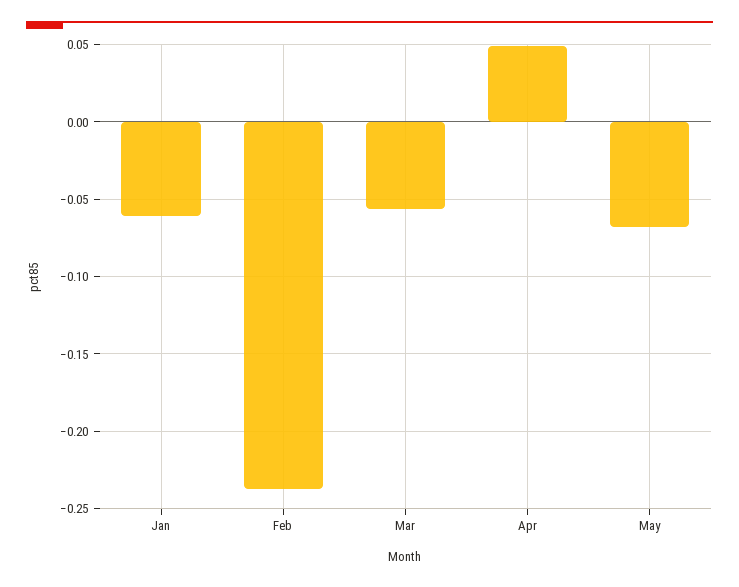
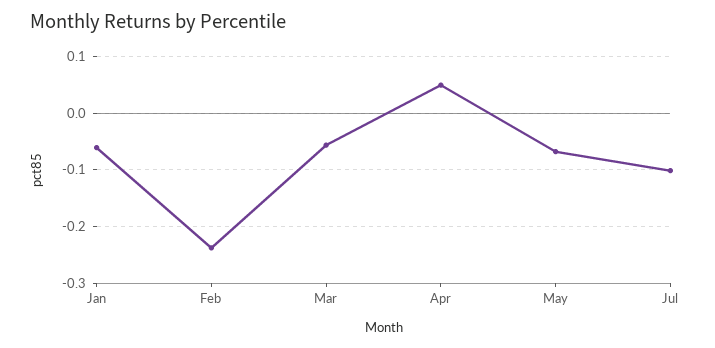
Jul: none -> -0.1

